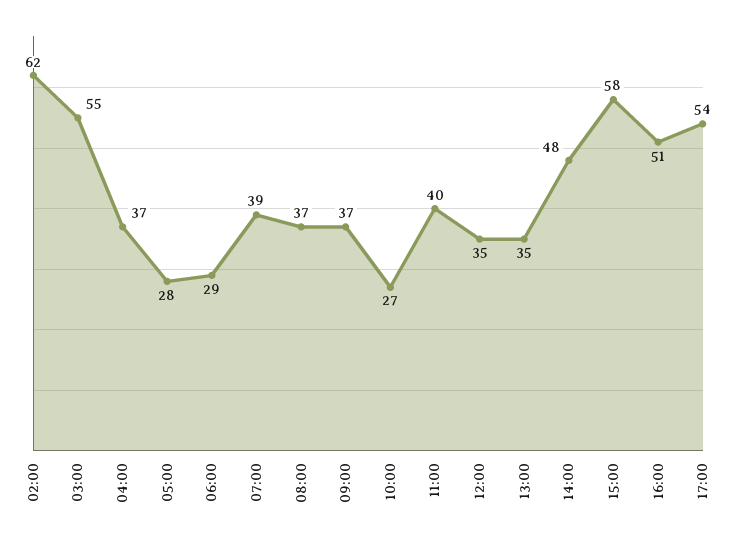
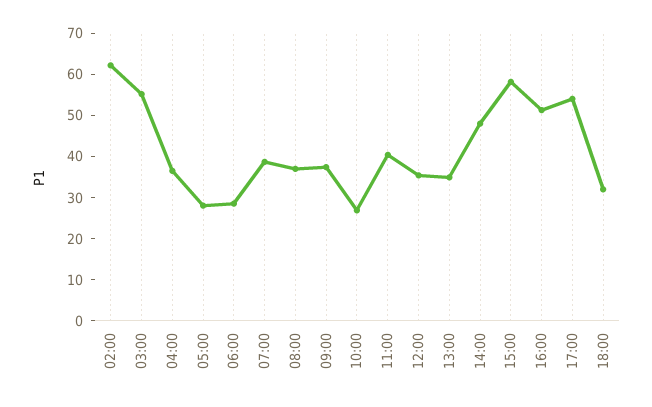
18:00: none -> 32

